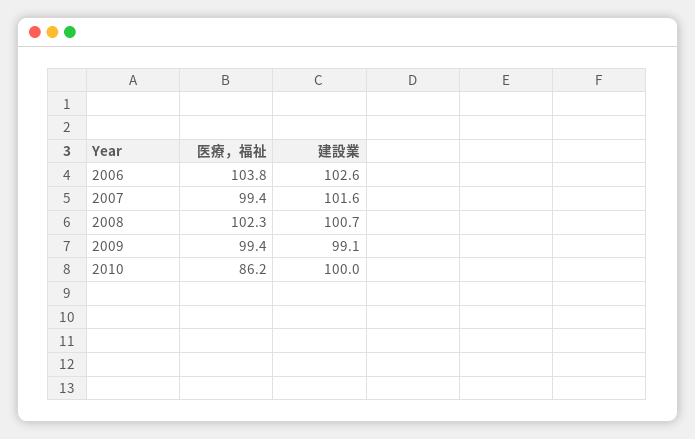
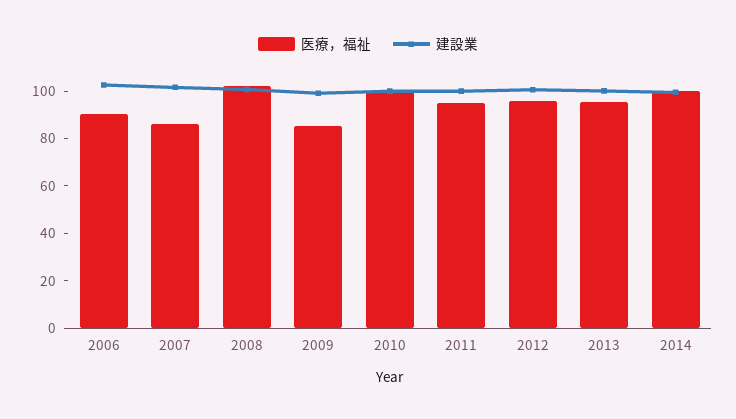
医療，福祉, 2006: 103.8 -> 90
医療，福祉, 2007: 99.4 -> 85
医療，福祉, 2009: 99.4 -> 85
医療，福祉, 2010: 86.2 -> 100
医療，福祉, 2011: none -> 95
建設業, 2011: none -> 100
医療，福祉, 2012: none -> 95
建設業, 2012: none -> 100
医療，福祉, 2013: none -> 95
建設業, 2013: none -> 100
医療，福祉, 2014: none -> 100
建設業, 2014: none -> 100

